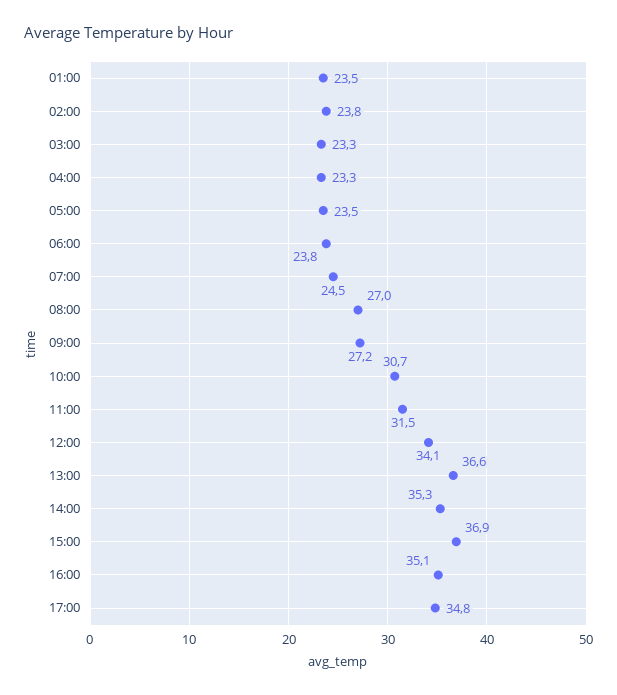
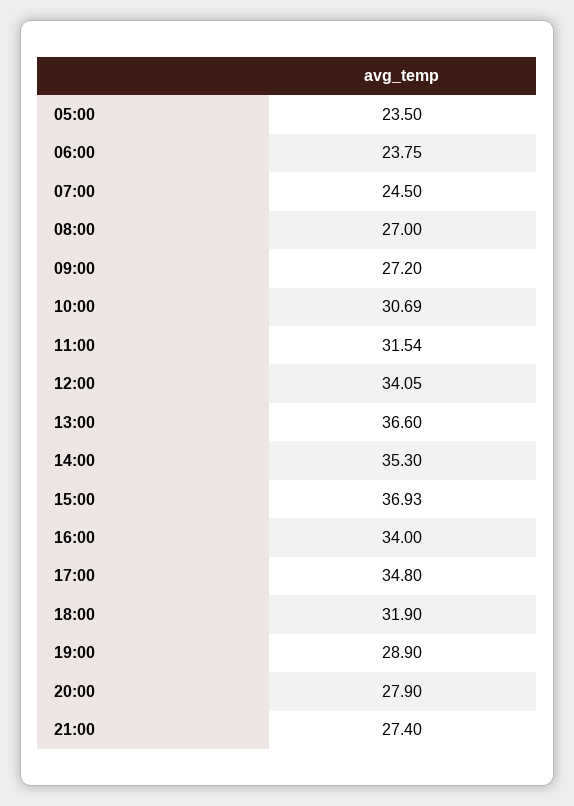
01:00: 23.5 -> none
02:00: 23.8 -> none
03:00: 23.3 -> none
04:00: 23.3 -> none
16:00: 35.1 -> 34
18:00: none -> 31.9
19:00: none -> 28.9
20:00: none -> 27.9
21:00: none -> 27.4

